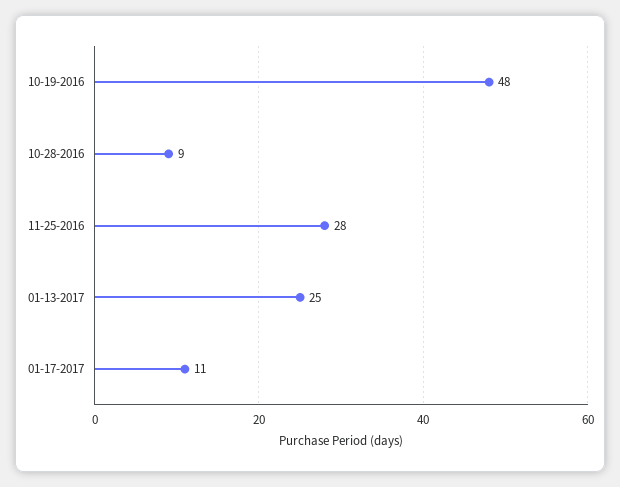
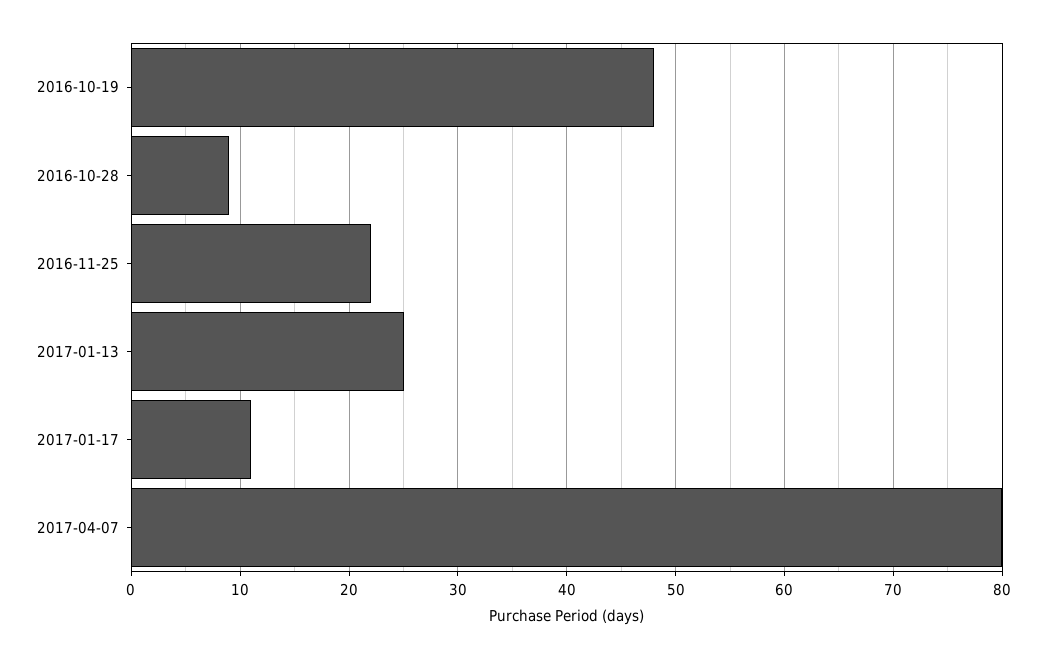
11-25-2016: 28 -> 22
2017-04-07: none -> 80

